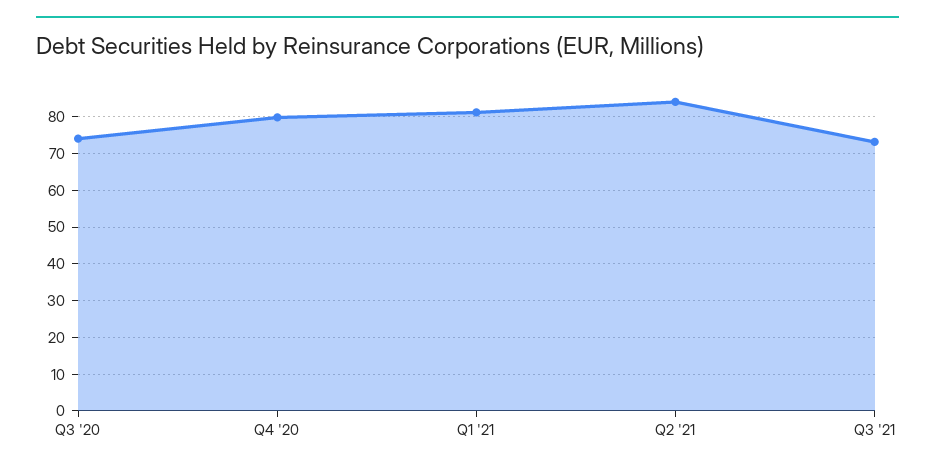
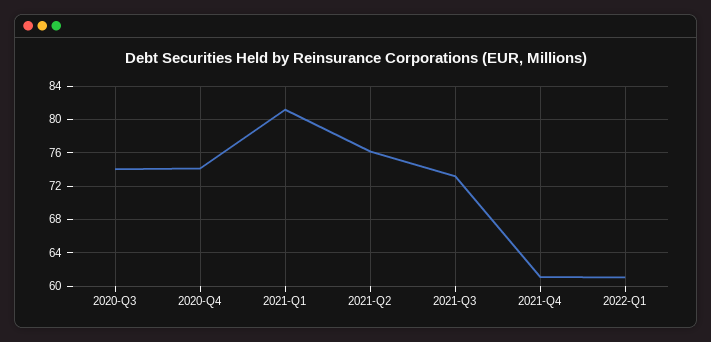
Q4 '20: 80 -> 74
Q2 '21: 84 -> 76
2021-Q4: none -> 61
2022-Q1: none -> 61

